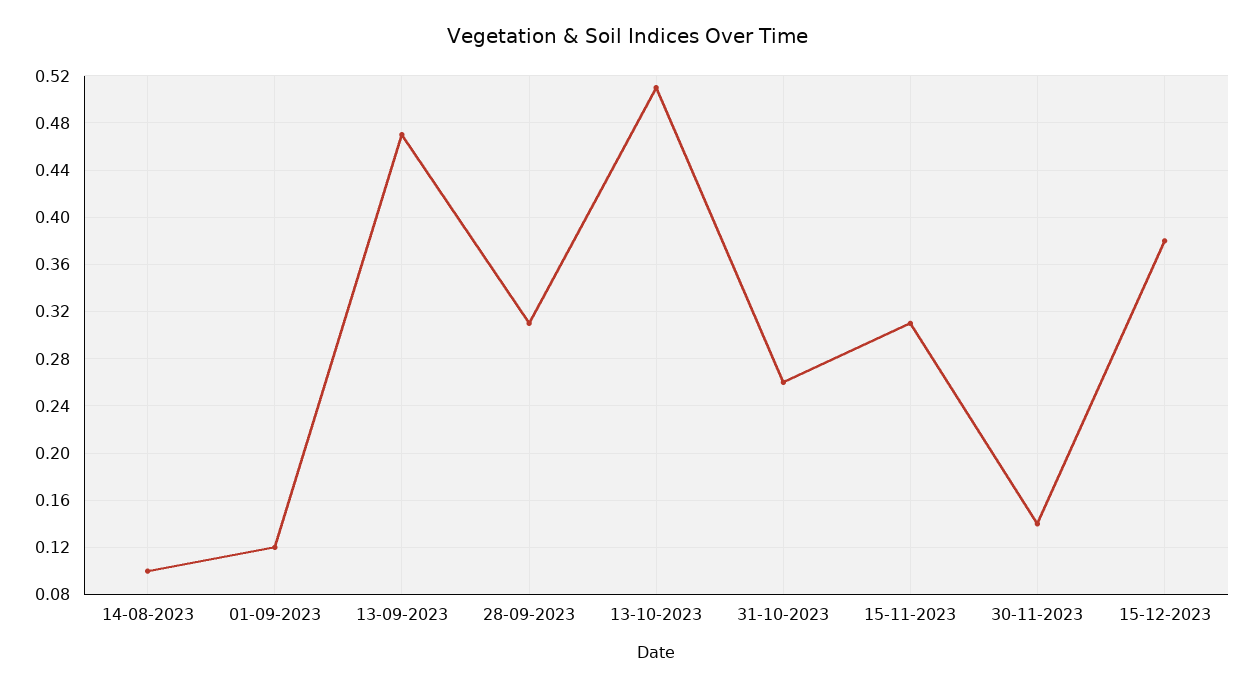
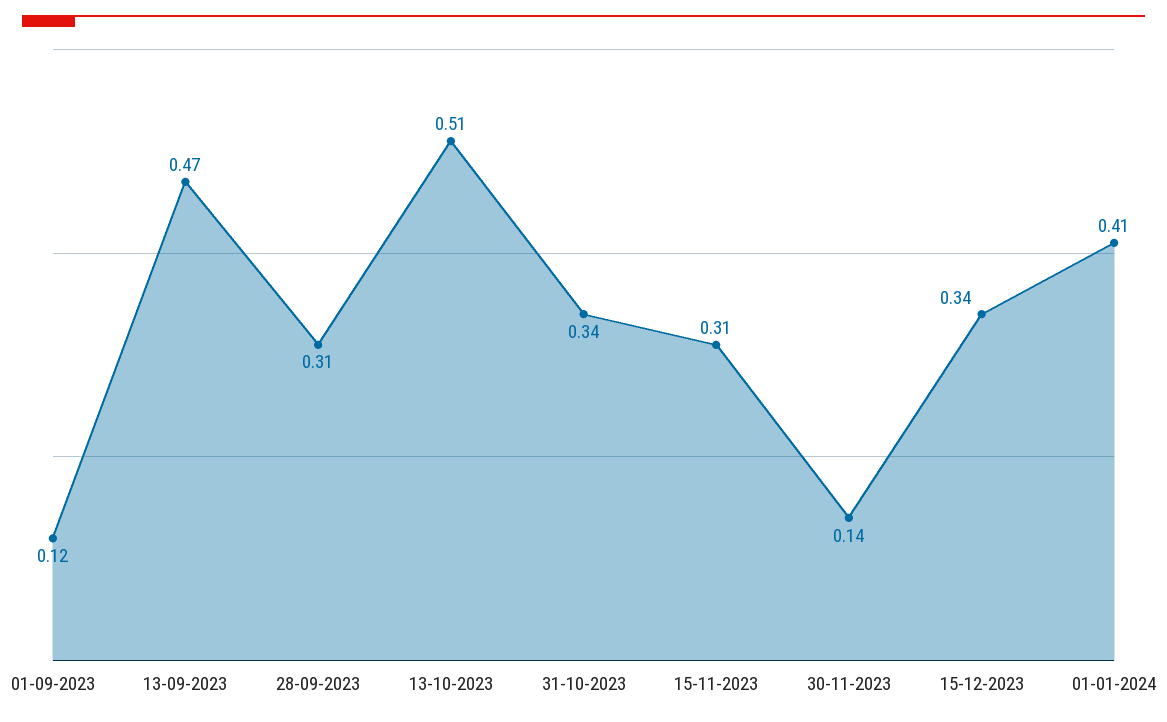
14-08-2023: 0.1 -> none
31-10-2023: 0.26 -> 0.34
15-12-2023: 0.38 -> 0.34
01-01-2024: none -> 0.41

